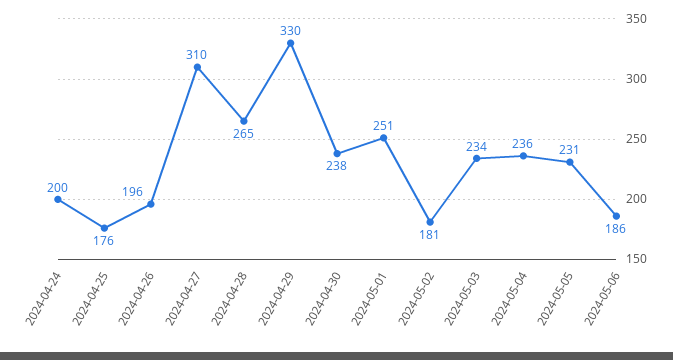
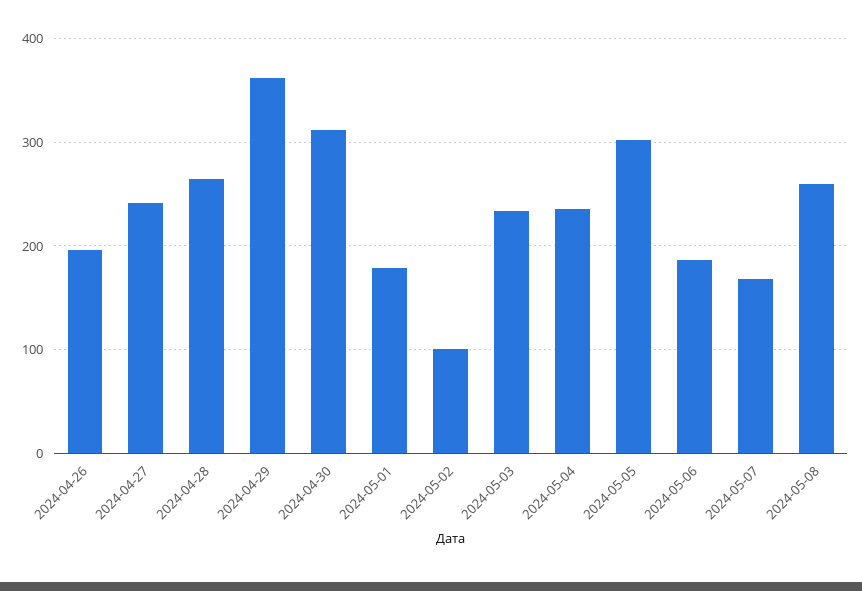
2024-04-24: 200 -> none
2024-04-25: 176 -> none
2024-04-27: 310 -> 240
2024-04-29: 330 -> 360
2024-04-30: 238 -> 310
2024-05-01: 251 -> 180
2024-05-02: 181 -> 100
2024-05-05: 231 -> 300
2024-05-07: none -> 170
2024-05-08: none -> 260

